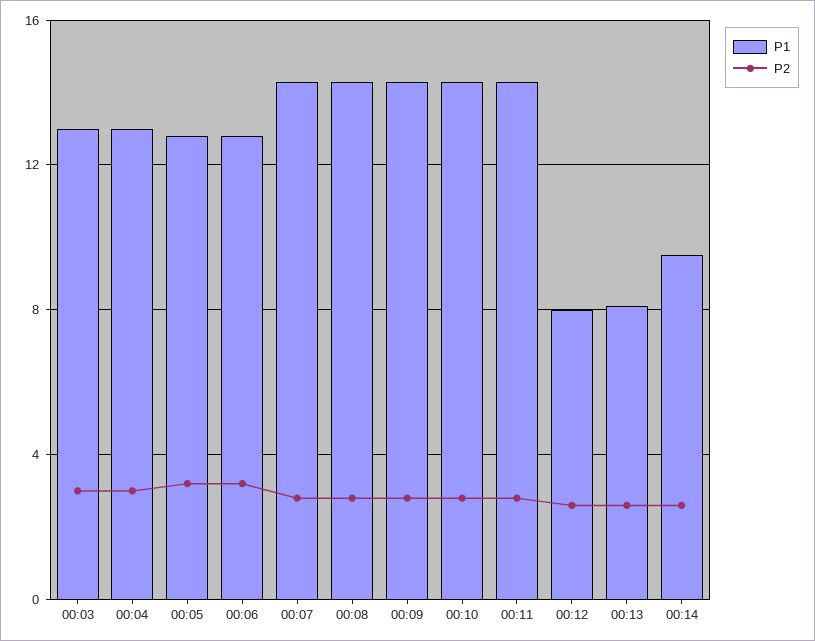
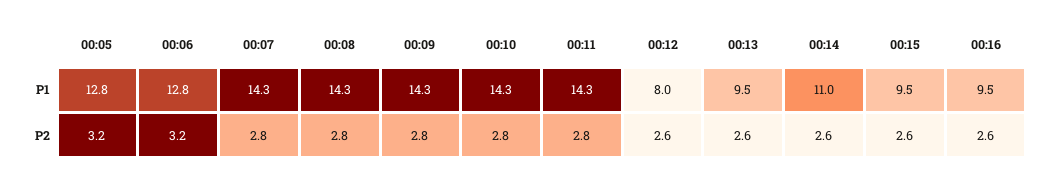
P1, 00:03: 13 -> none
P2, 00:03: 3 -> none
P1, 00:04: 13 -> none
P2, 00:04: 3 -> none
P1, 00:13: 8 -> 9.5
P1, 00:14: 9.5 -> 11
P1, 00:15: none -> 9.5
P1, 00:16: none -> 9.5
P2, 00:15: none -> 2.6
P2, 00:16: none -> 2.6

